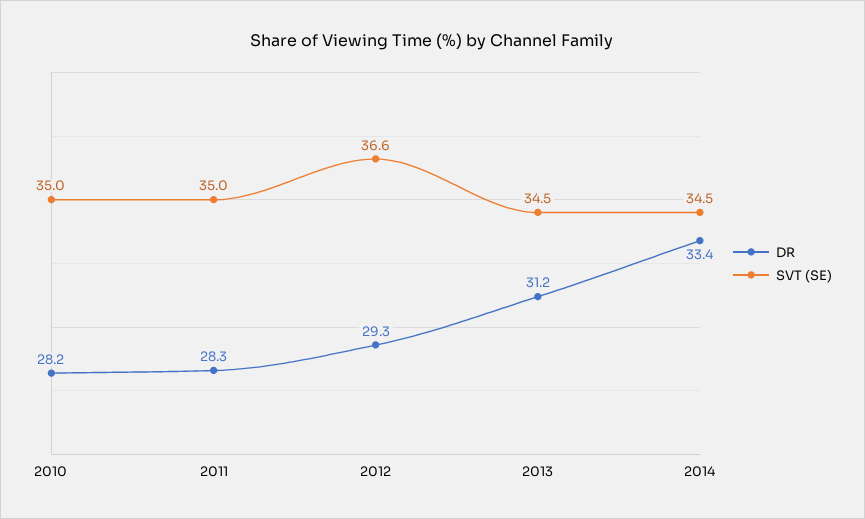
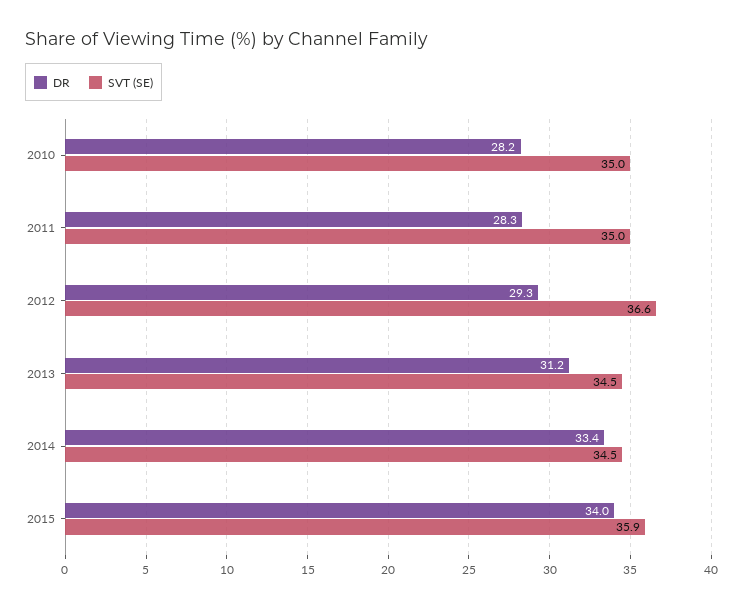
DR, 2015: none -> 34
SVT (SE), 2015: none -> 35.9

